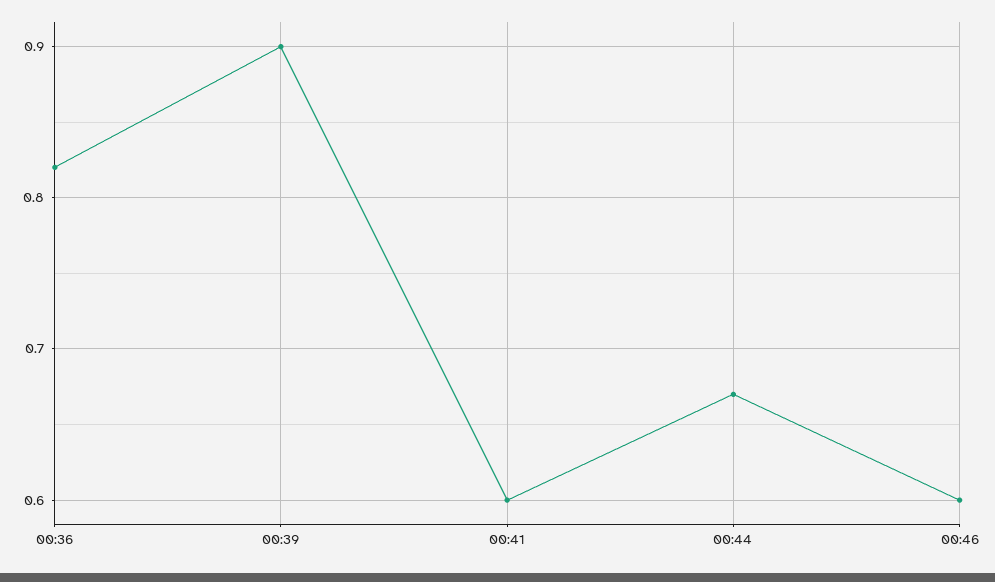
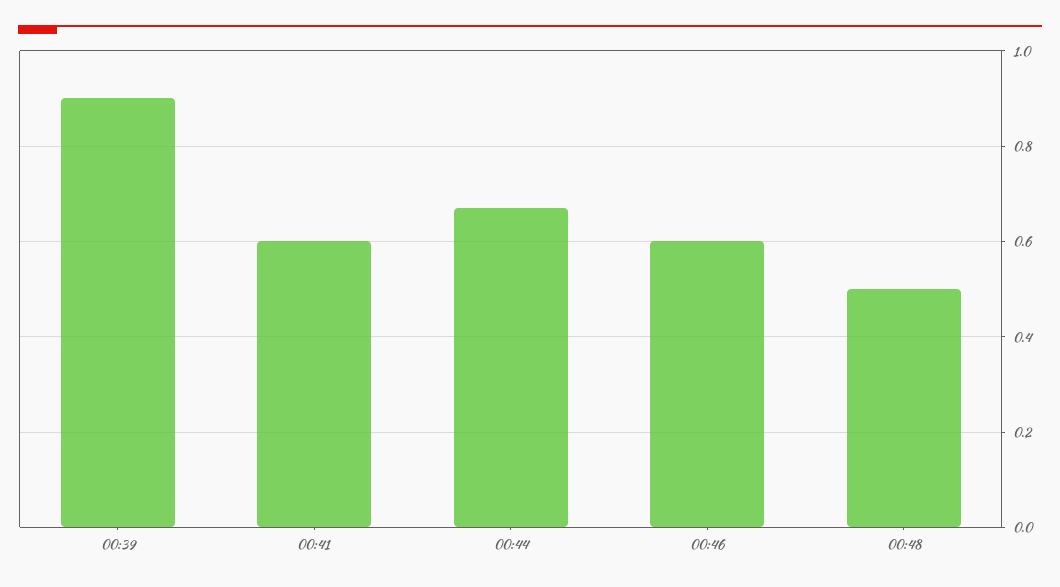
00:36: 0.82 -> none
00:48: none -> 0.5

